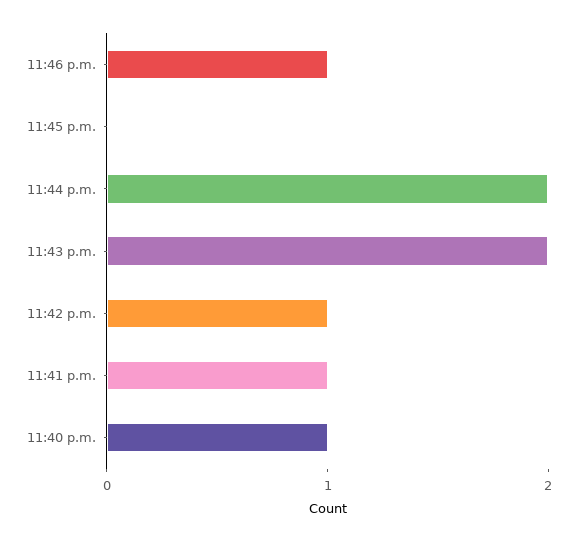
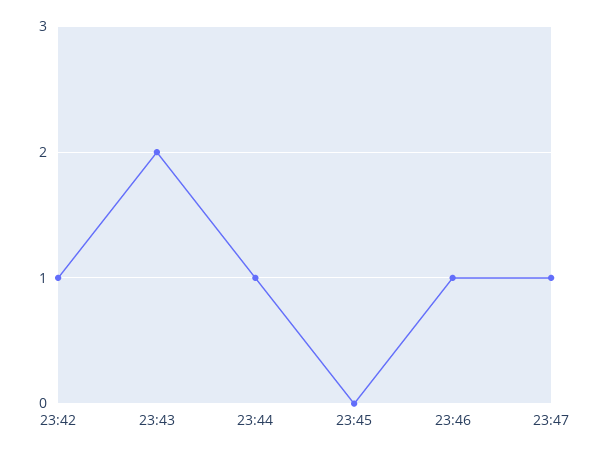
11:44 p.m.: 2 -> 1
11:41 p.m.: 1 -> none
11:40 p.m.: 1 -> none
23:47: none -> 1

